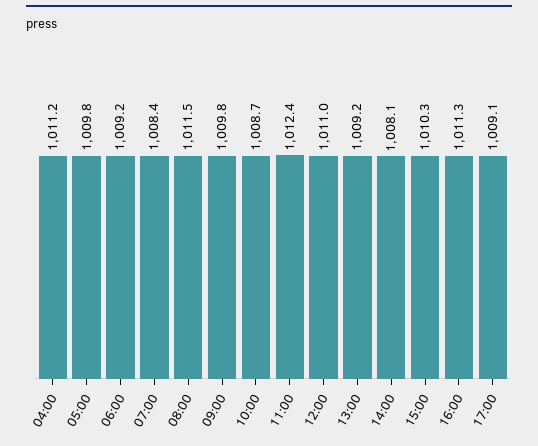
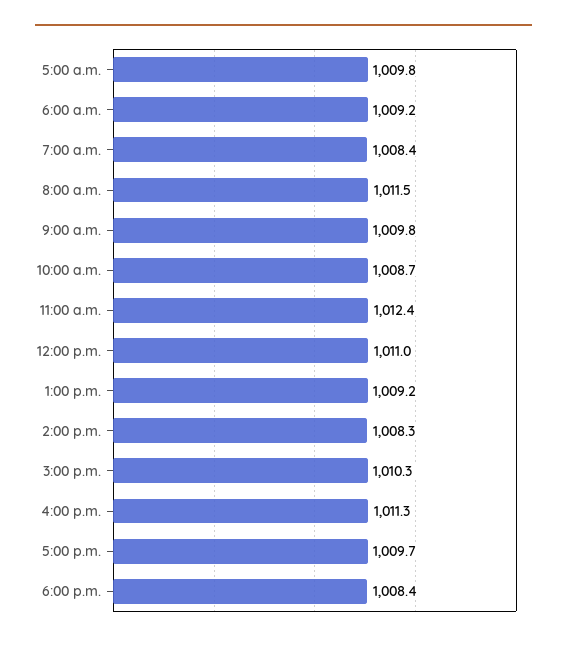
04:00: 1011.2 -> none
14:00: 1008.1 -> 1008.3
17:00: 1009.1 -> 1009.7
6:00 p.m.: none -> 1008.4

